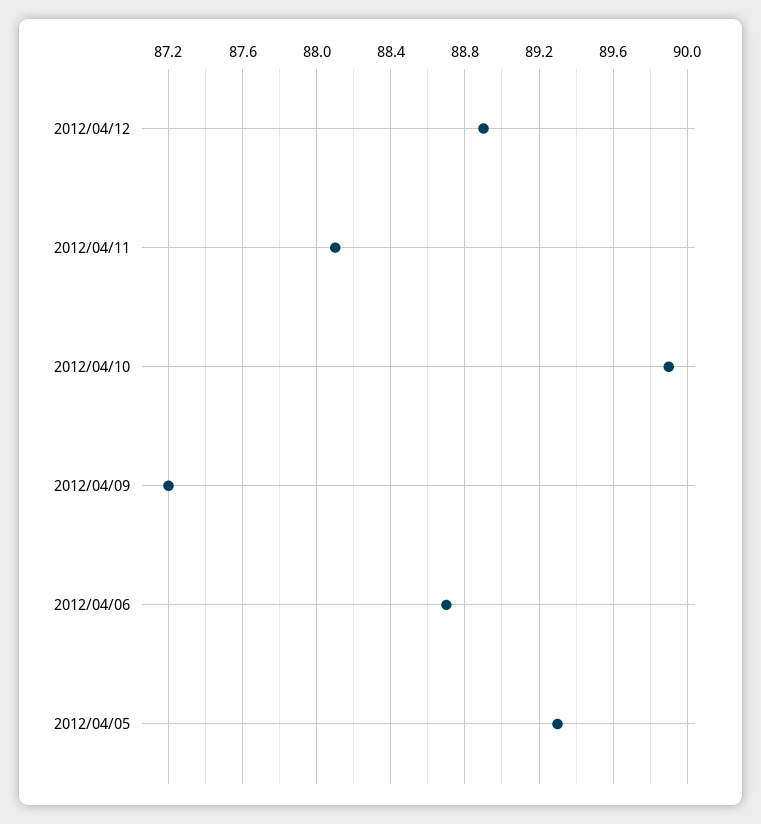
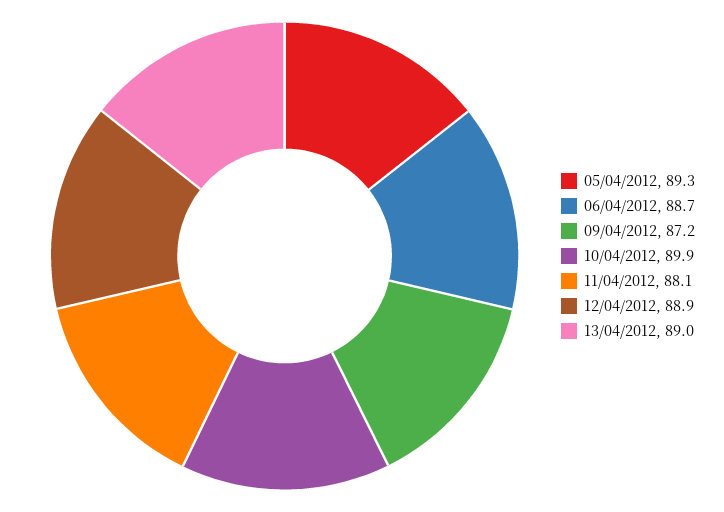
13/04/2012: none -> 89

